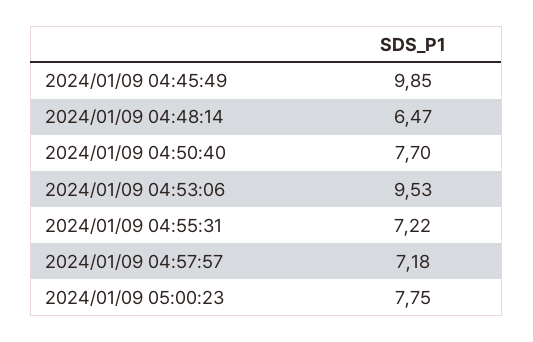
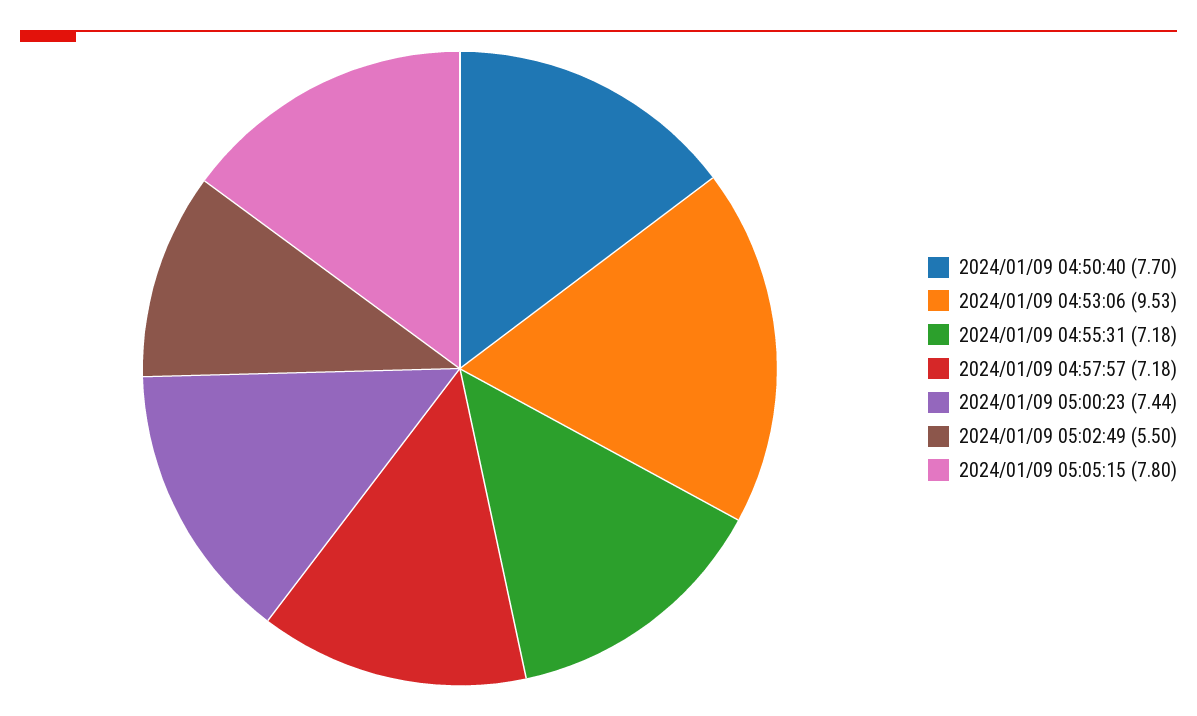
2024/01/09 04:45:49: 9.85 -> none
2024/01/09 04:48:14: 6.47 -> none
2024/01/09 04:55:31: 7.22 -> 7.18
2024/01/09 05:00:23: 7.75 -> 7.44
2024/01/09 05:02:49: none -> 5.5
2024/01/09 05:05:15: none -> 7.8

